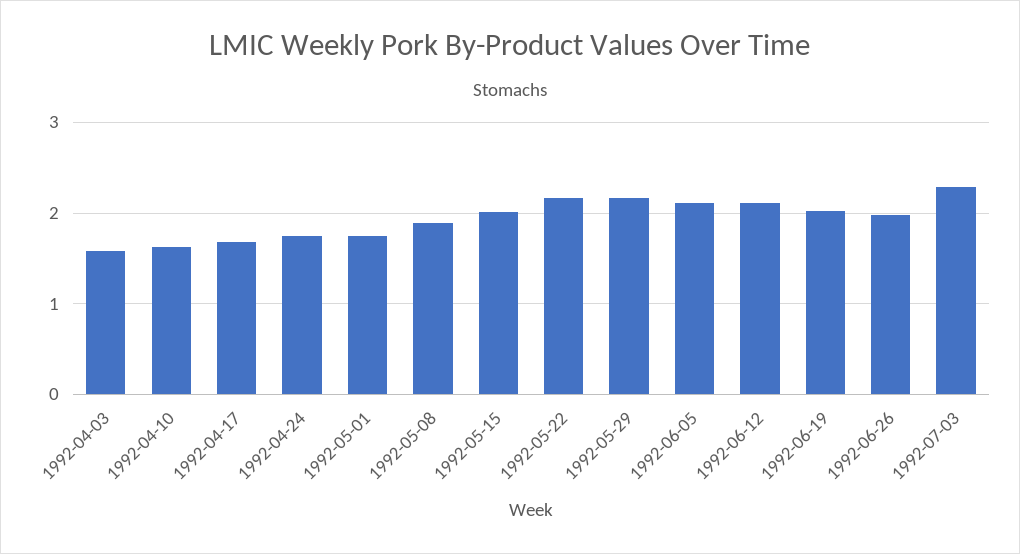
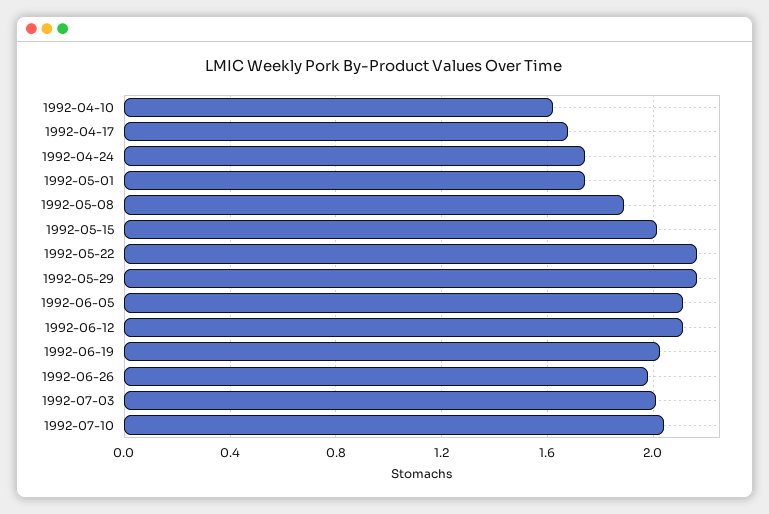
1992-04-03: 1.6 -> none
1992-07-03: 2.3 -> 2
1992-07-10: none -> 2.05

